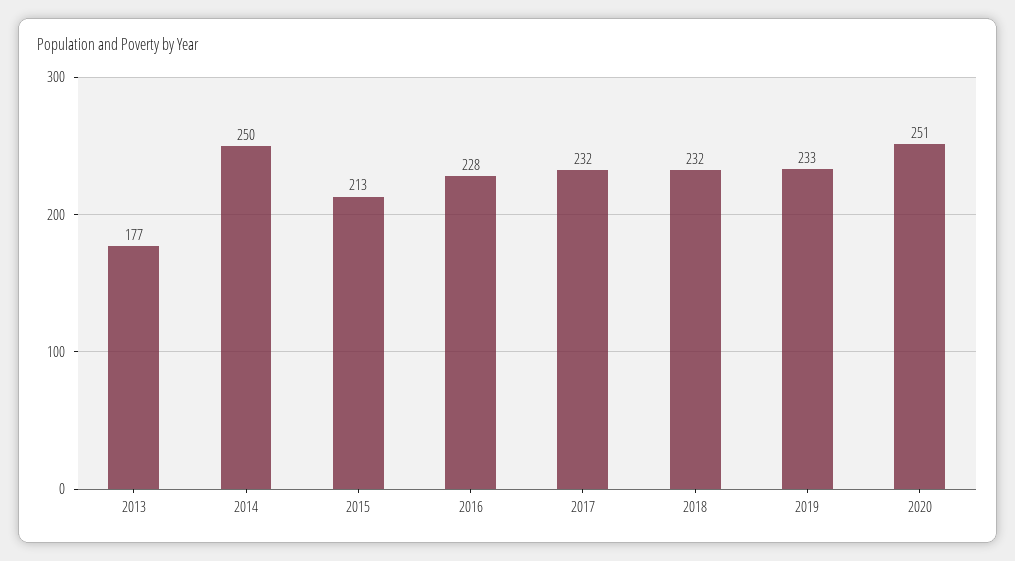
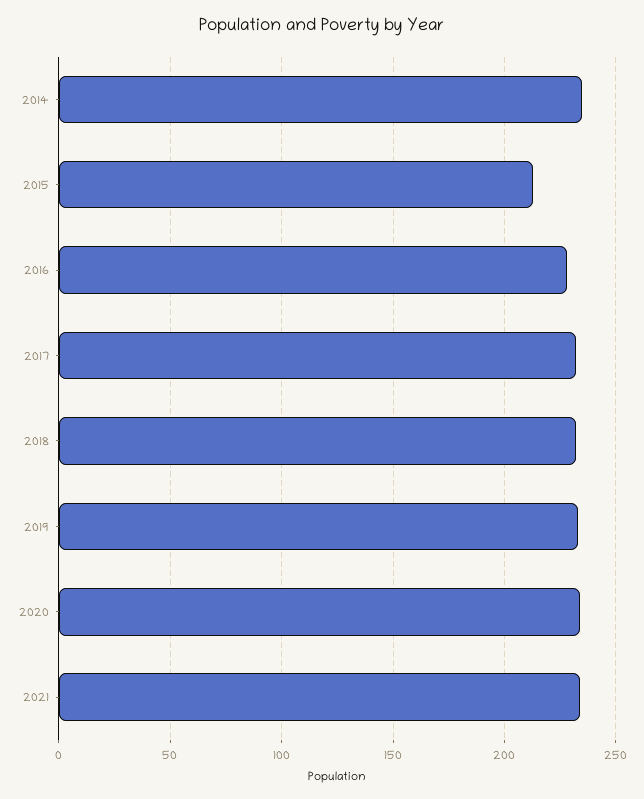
2013: 177 -> none
2014: 250 -> 235
2020: 251 -> 235
2021: none -> 235

